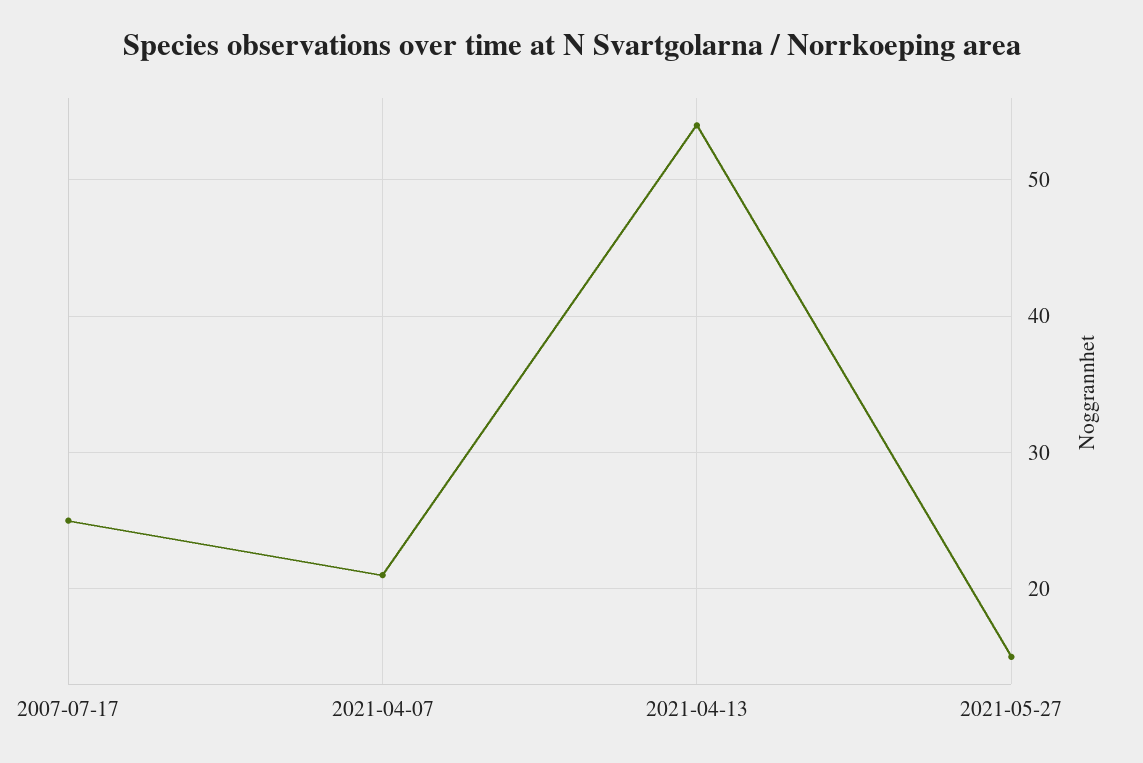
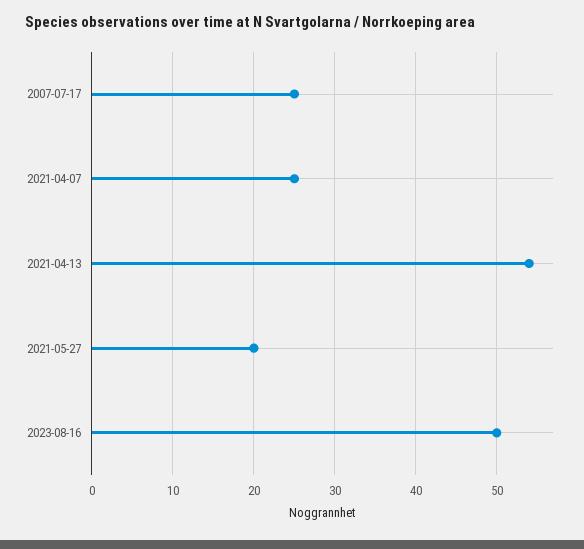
2021-04-07: 21 -> 25
2021-05-27: 15 -> 20
2023-08-16: none -> 50

